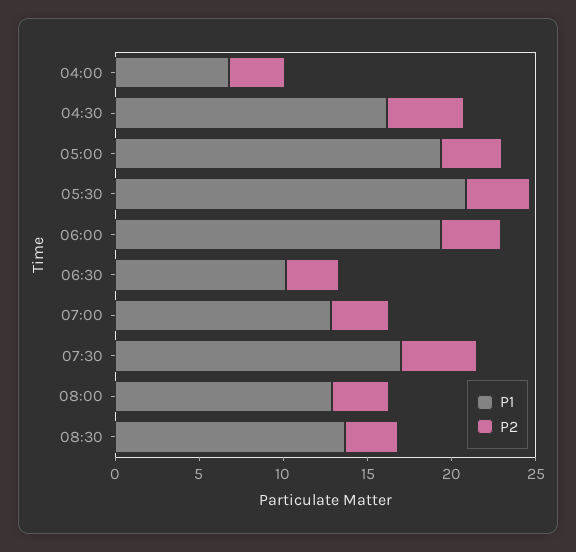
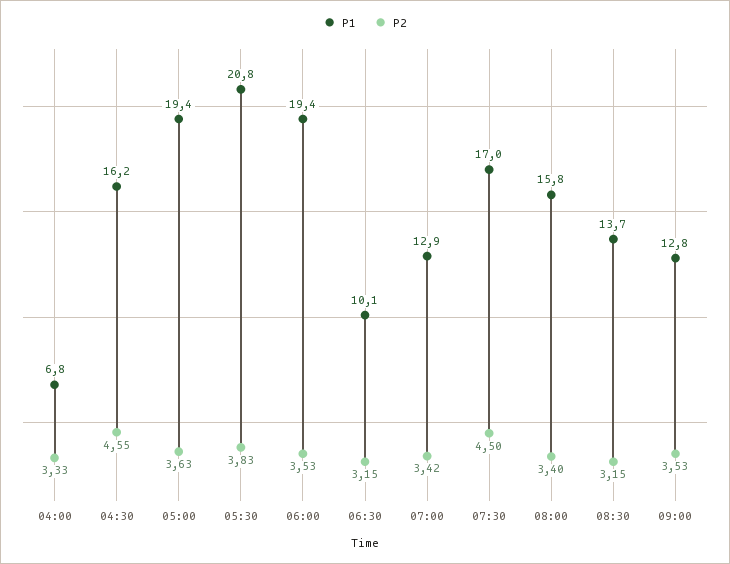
P1, 08:00: 13 -> 15.8
P1, 09:00: none -> 12.8
P2, 09:00: none -> 3.53

